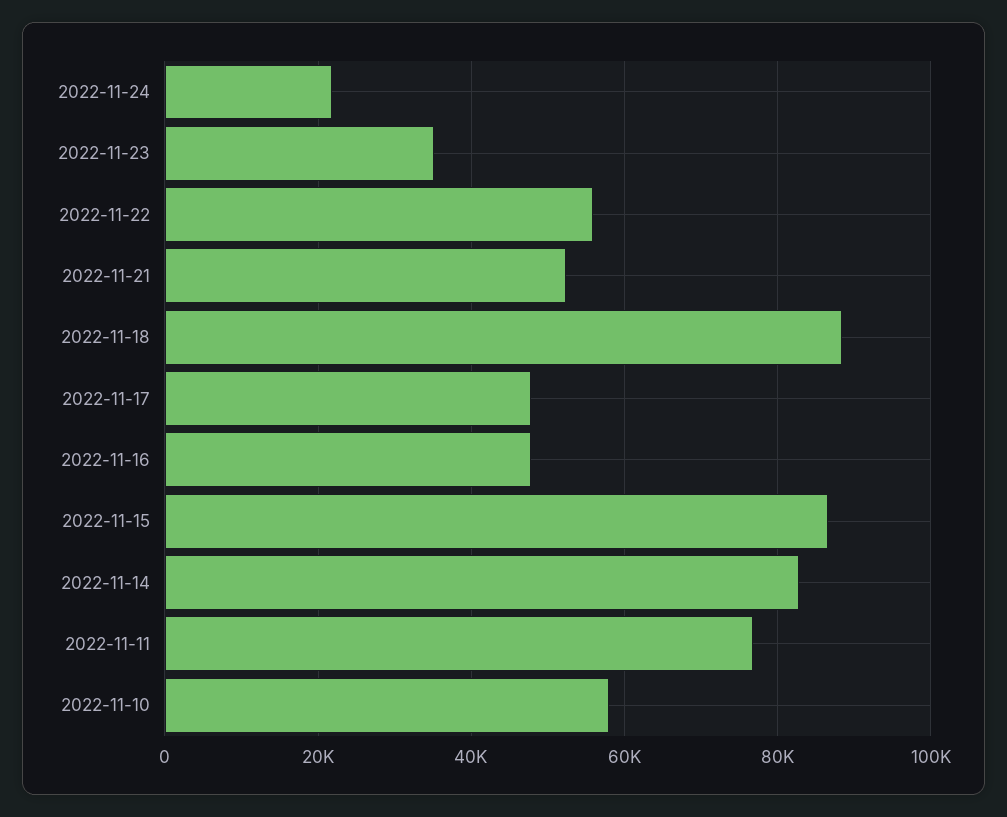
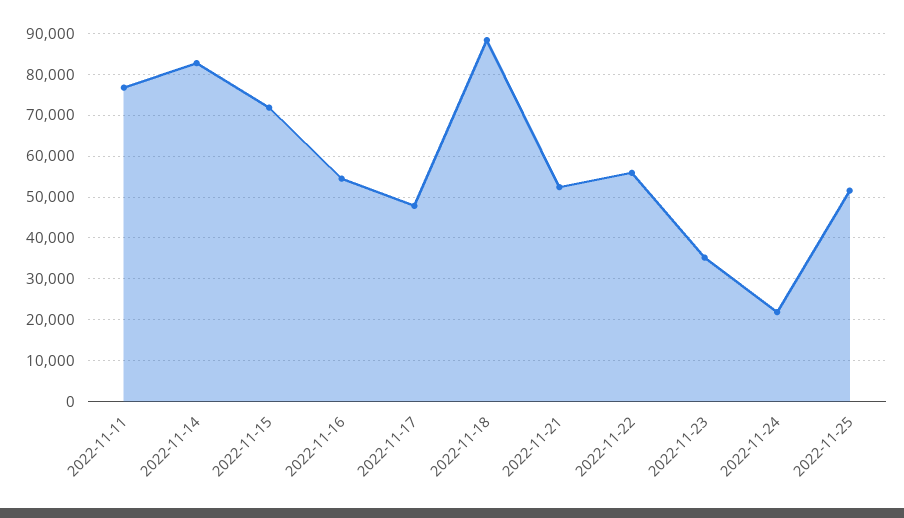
2022-11-16: 48000 -> 54000
2022-11-15: 86000 -> 72000
2022-11-10: 58000 -> none
2022-11-25: none -> 52000

